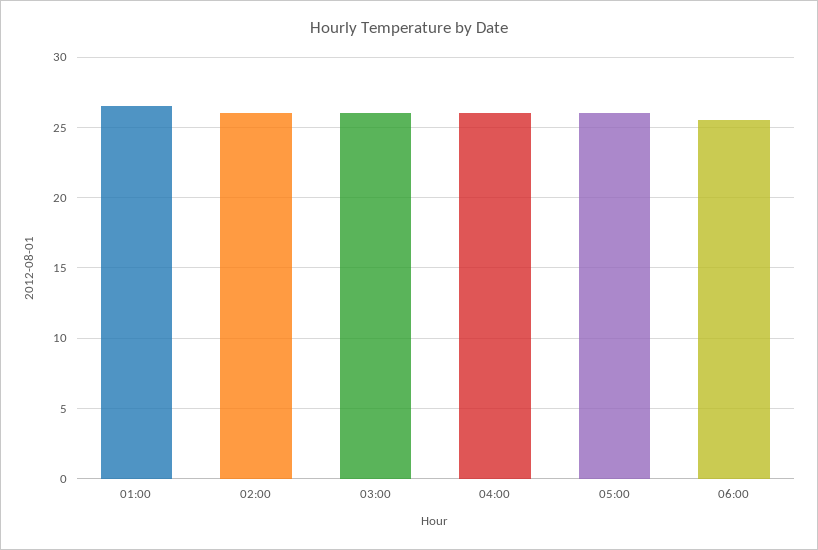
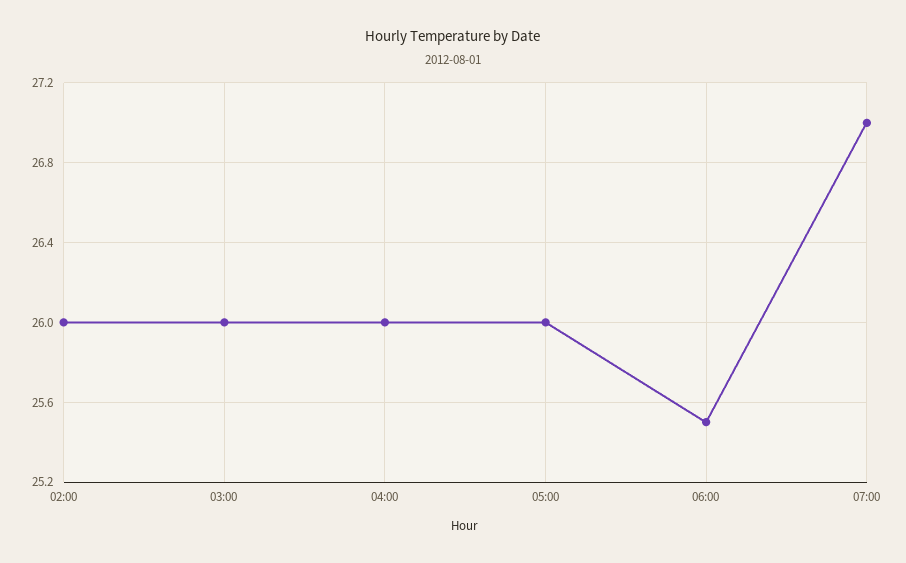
01:00: 26.5 -> none
07:00: none -> 27

